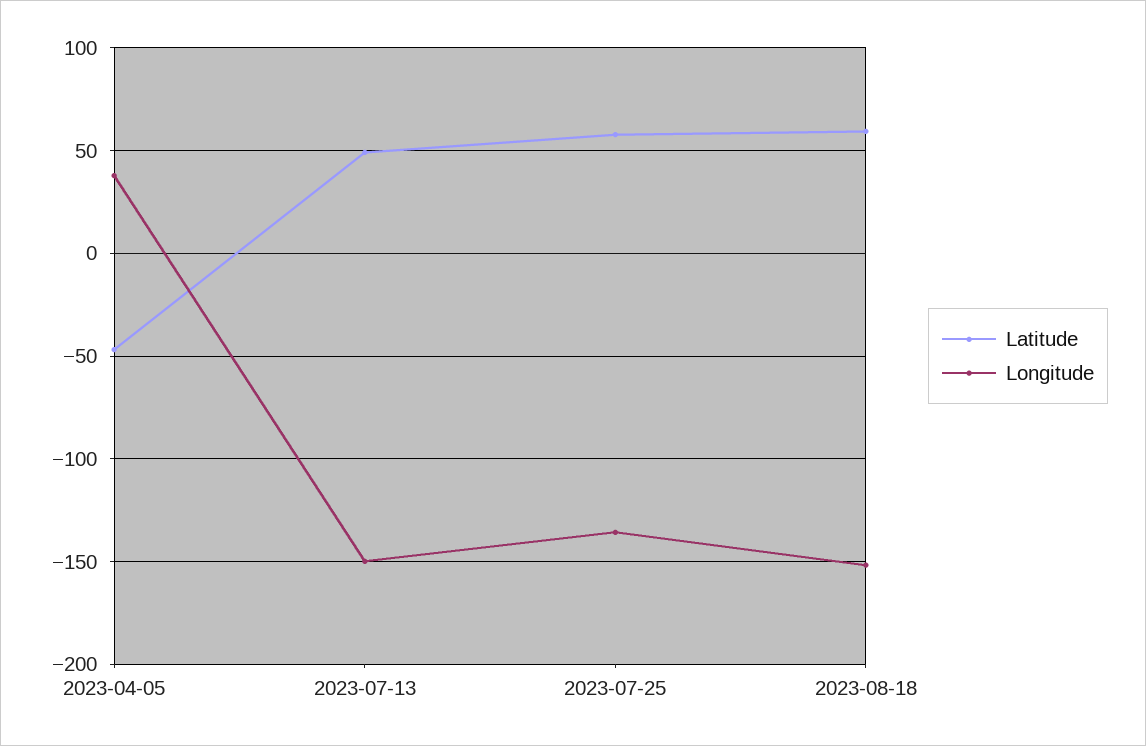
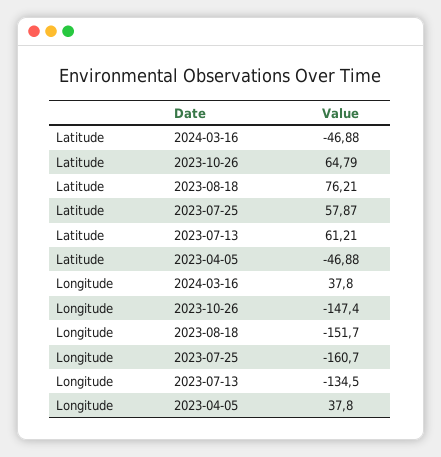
Latitude, 2023-07-13: 50 -> 61.21
Longitude, 2023-07-13: -150 -> -134.5
Longitude, 2023-07-25: -135 -> -160.7
Latitude, 2023-08-18: 60 -> 76.21
Latitude, 2024-03-16: none -> -46.88
Latitude, 2023-10-26: none -> 64.79
Longitude, 2024-03-16: none -> 37.8
Longitude, 2023-10-26: none -> -147.4

